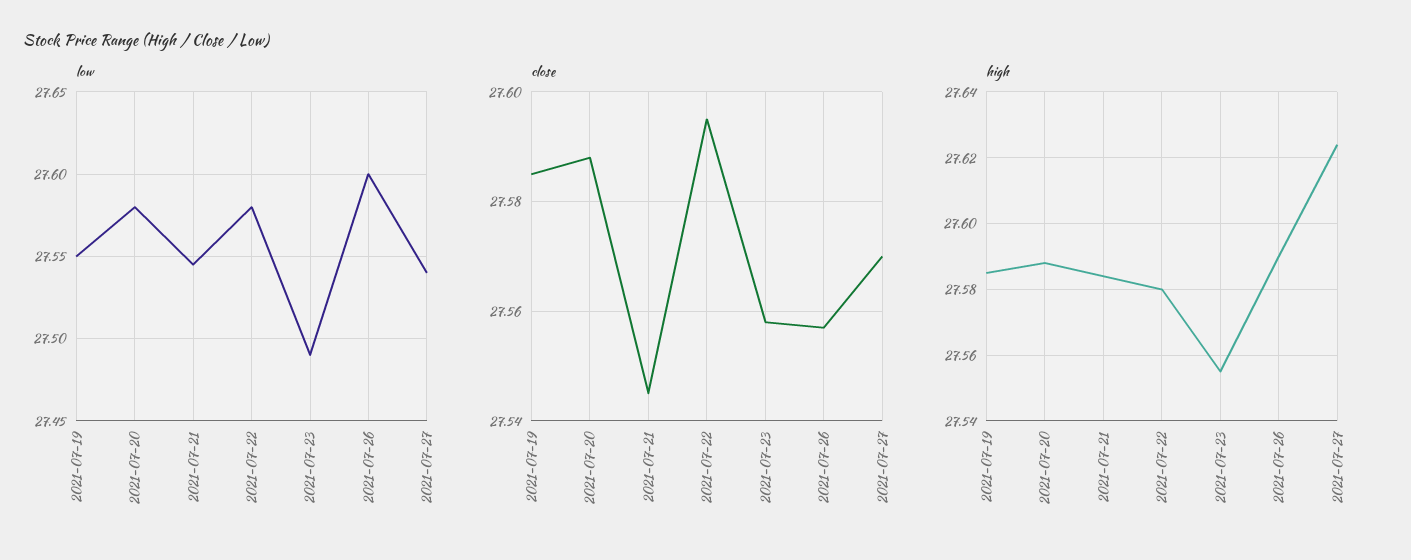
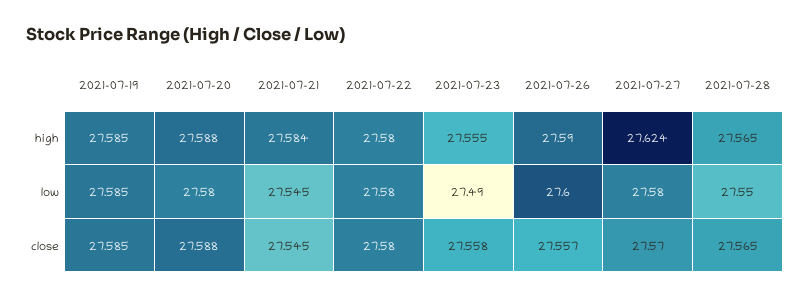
low, 2021-07-19: 27.55 -> 27.585
low, 2021-07-27: 27.54 -> 27.58
close, 2021-07-22: 27.595 -> 27.58
high, 2021-07-28: none -> 27.565
low, 2021-07-28: none -> 27.55
close, 2021-07-28: none -> 27.565

